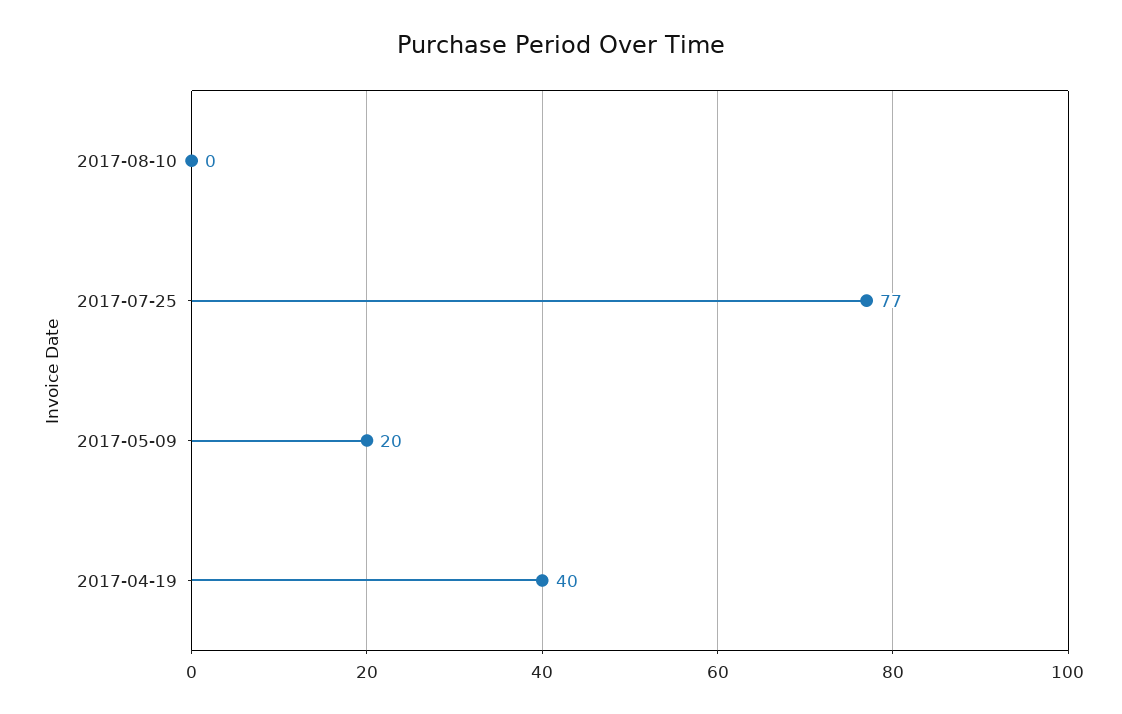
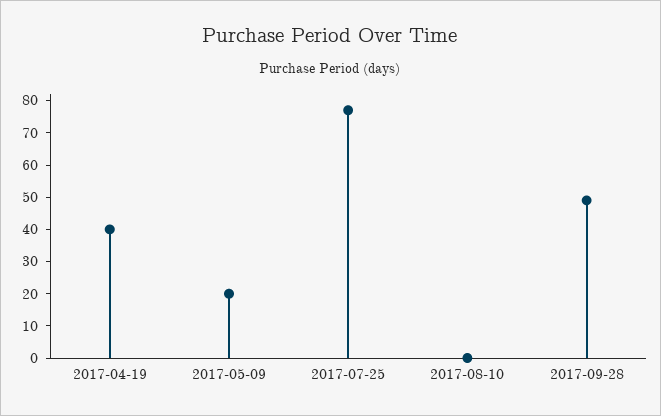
2017-09-28: none -> 50

